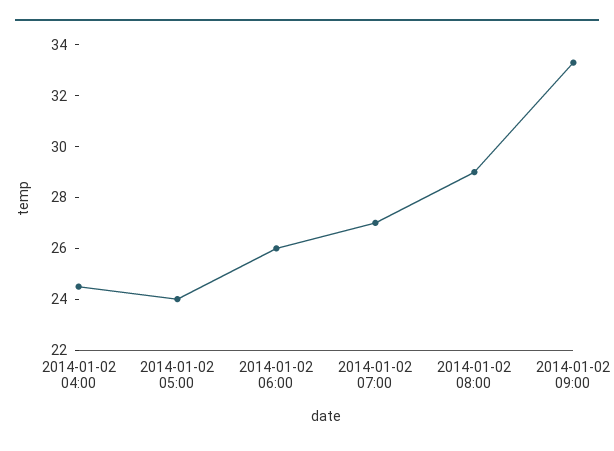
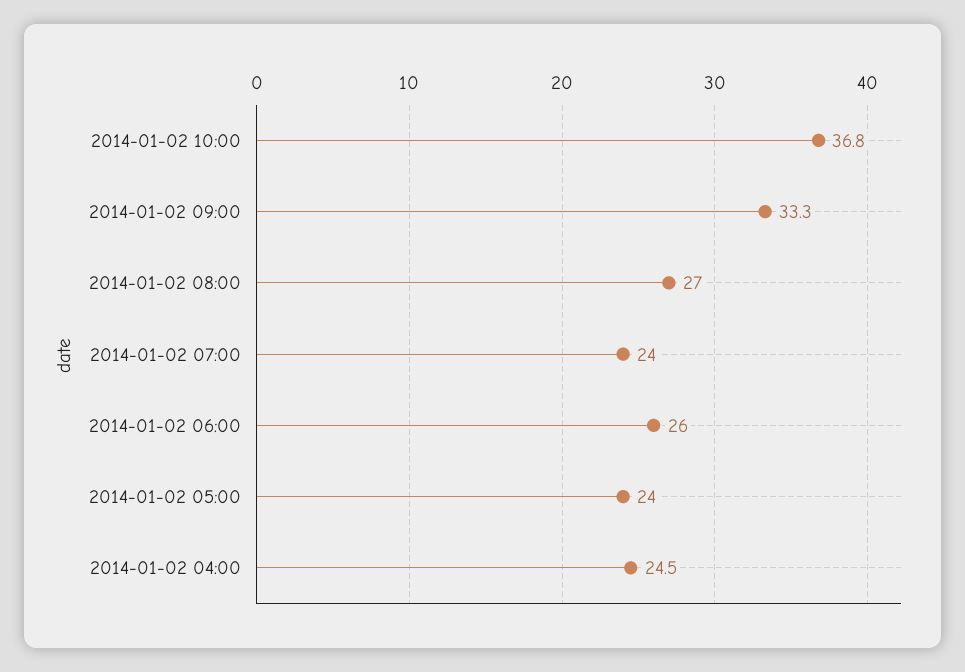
2014-01-02 07:00: 27 -> 24
2014-01-02 08:00: 29 -> 27
2014-01-02 10:00: none -> 36.8

